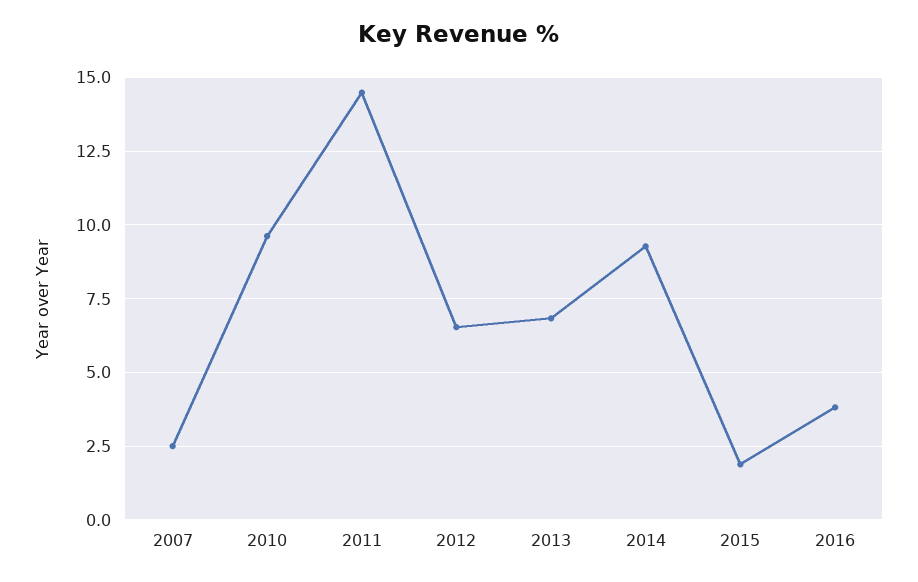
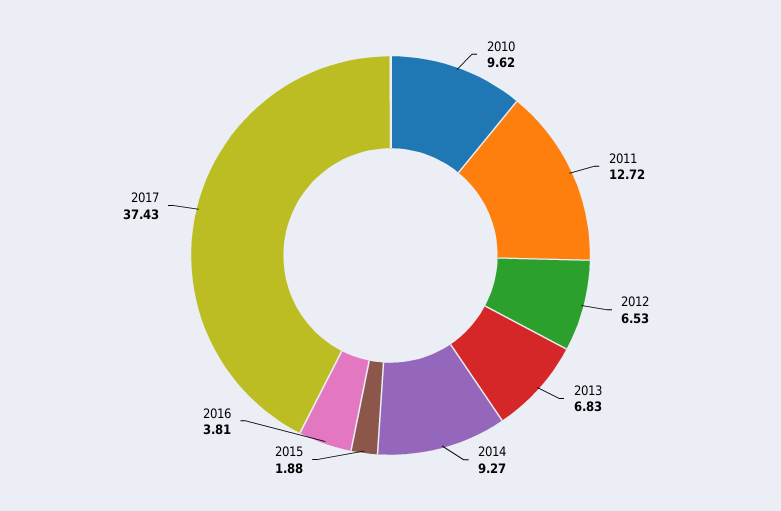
2007: 2.5 -> none
2011: 14.5 -> 12.72
2017: none -> 37.43

